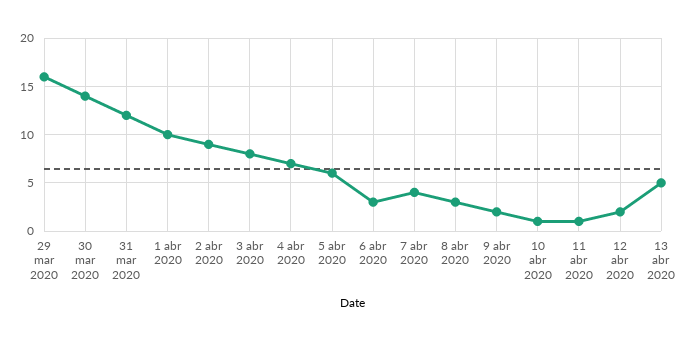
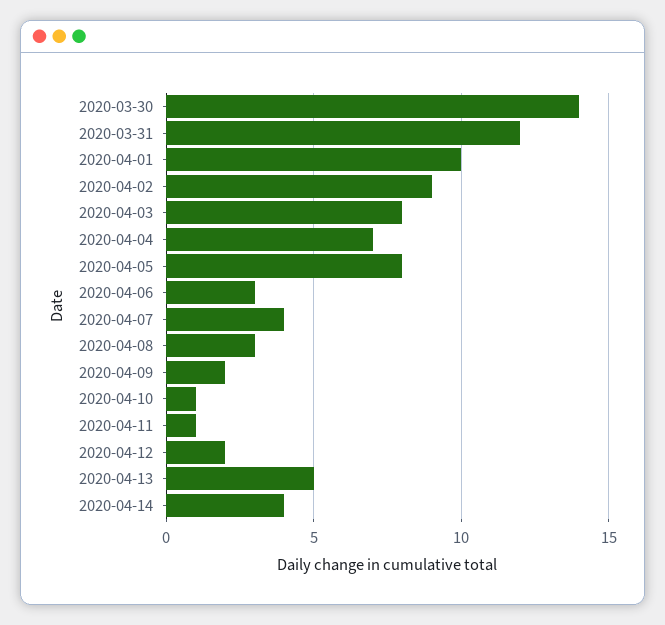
29 mar 2020: 16 -> none
5 abr 2020: 6 -> 8
2020-04-14: none -> 4

